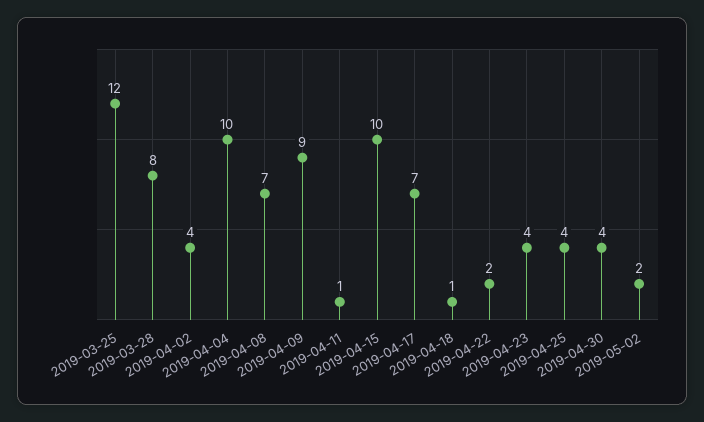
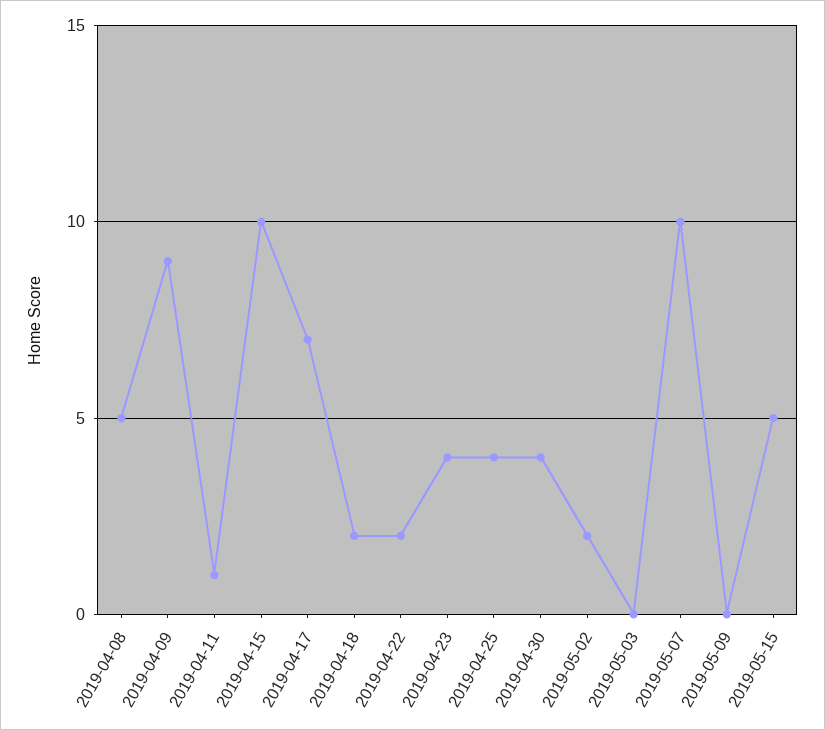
2019-03-25: 12 -> none
2019-03-28: 8 -> none
2019-04-02: 4 -> none
2019-04-04: 10 -> none
2019-04-08: 7 -> 5
2019-04-18: 1 -> 2
2019-05-03: none -> 0
2019-05-07: none -> 10
2019-05-09: none -> 0
2019-05-15: none -> 5

